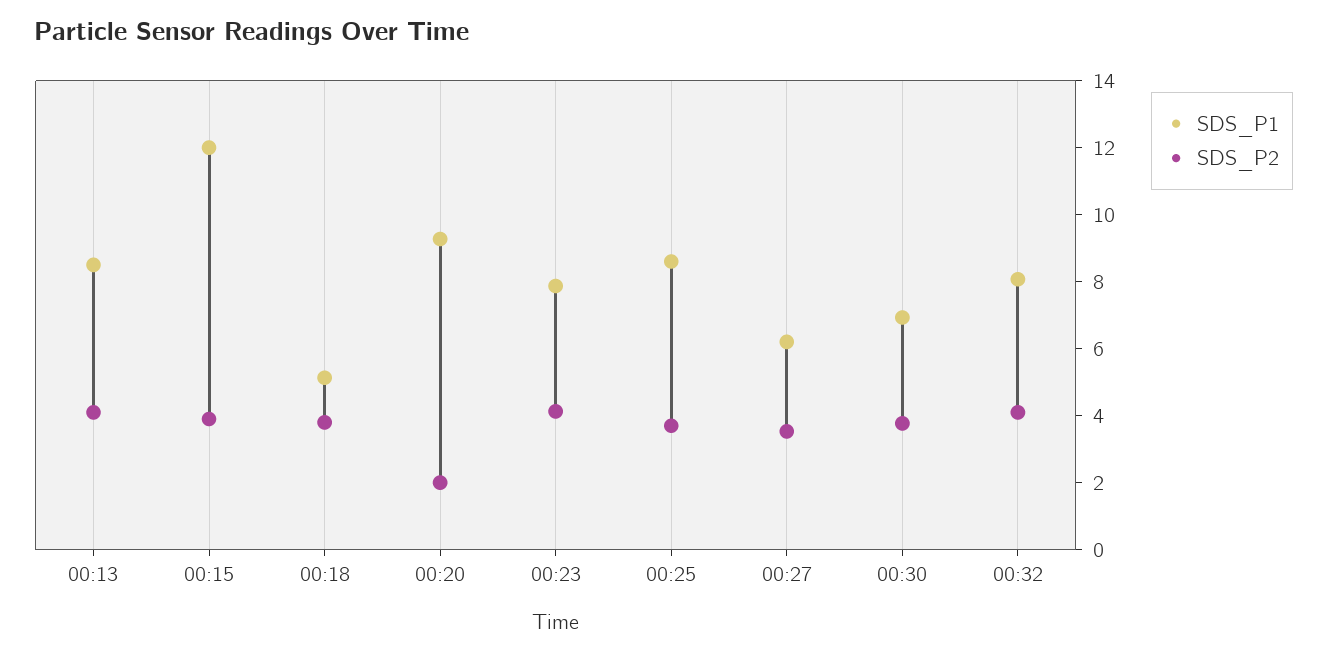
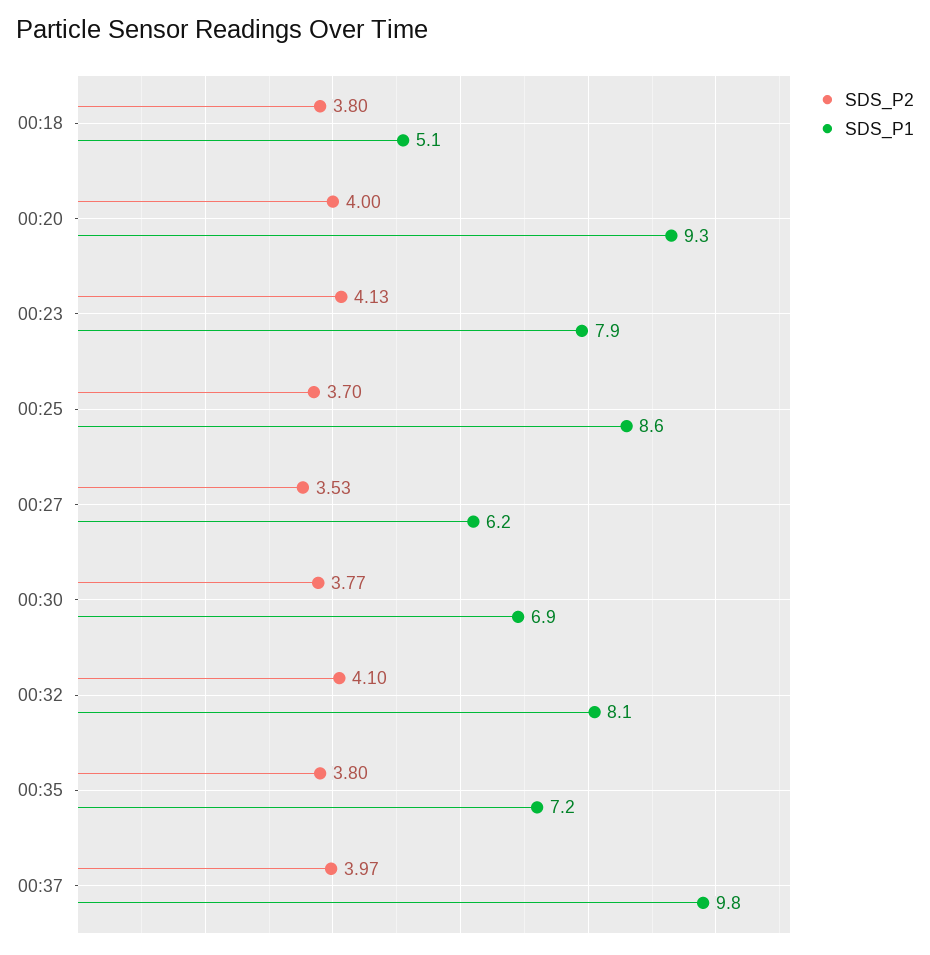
SDS_P1, 00:13: 8.5 -> none
SDS_P2, 00:13: 4 -> none
SDS_P1, 00:15: 12 -> none
SDS_P2, 00:15: 4 -> none
SDS_P2, 00:20: 2 -> 4
SDS_P2, 00:35: none -> 3.8
SDS_P1, 00:35: none -> 7.2
SDS_P2, 00:37: none -> 3.97
SDS_P1, 00:37: none -> 9.8

